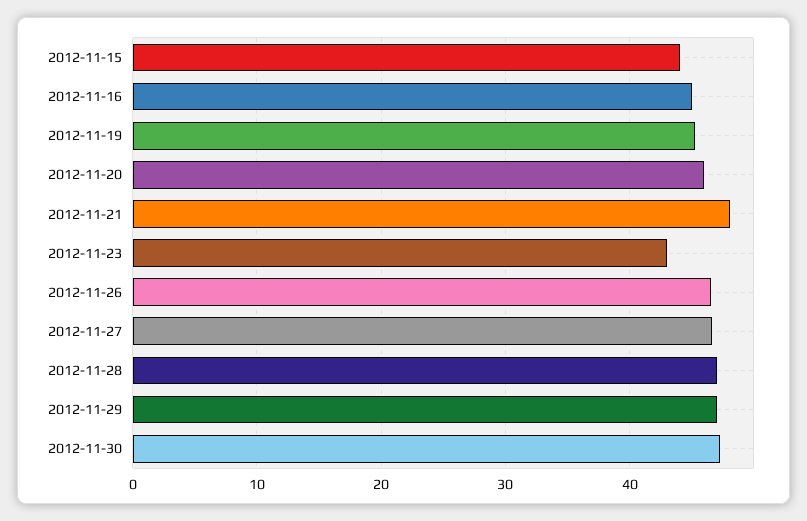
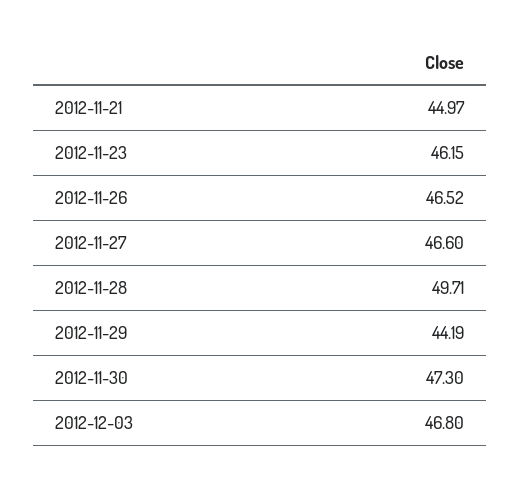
2012-11-15: 44 -> none
2012-11-16: 45 -> none
2012-11-19: 45 -> none
2012-11-20: 46 -> none
2012-11-21: 48 -> 44.97
2012-11-23: 43 -> 46.15
2012-11-28: 47 -> 49.71
2012-11-29: 47 -> 44.19
2012-12-03: none -> 46.8

